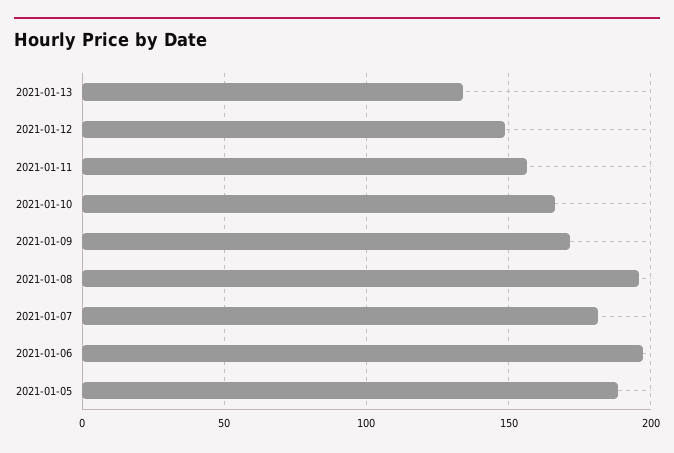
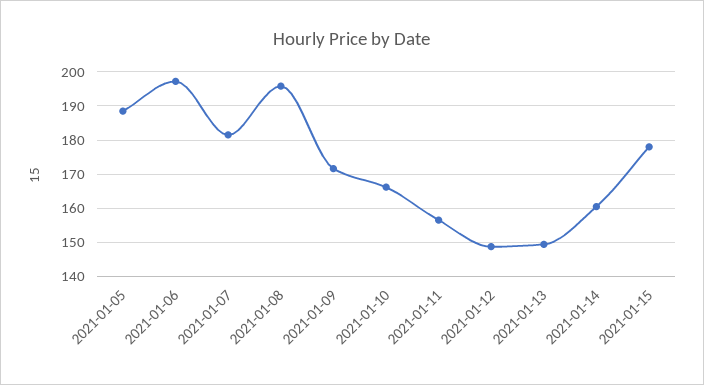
2021-01-13: 135 -> 150
2021-01-14: none -> 160
2021-01-15: none -> 178

